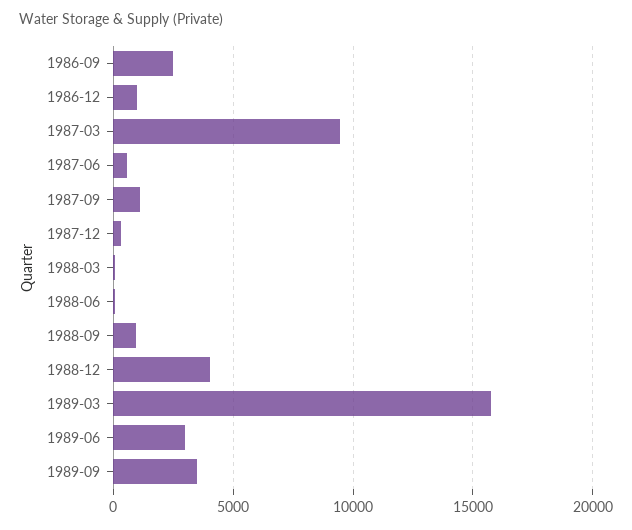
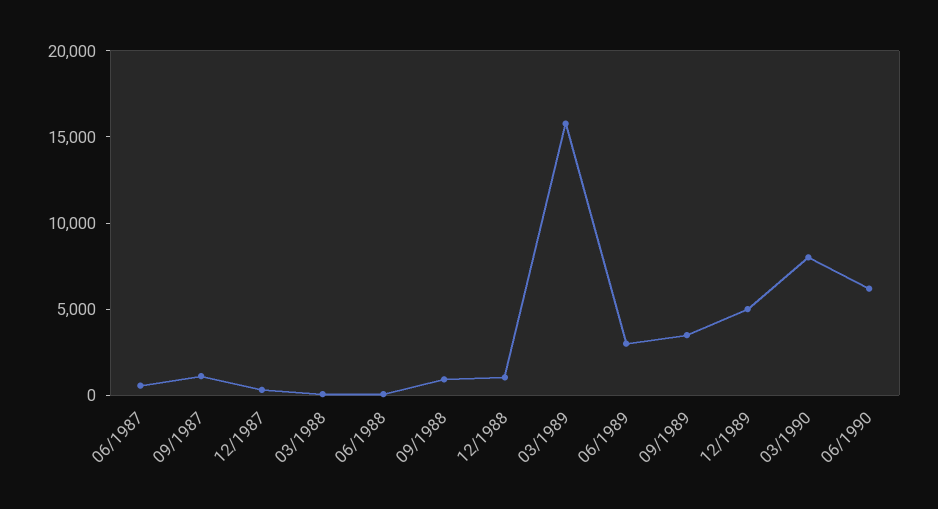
1986-09: 2500 -> none
1986-12: 1000 -> none
1987-03: 9500 -> none
1988-12: 4000 -> 1000
12/1989: none -> 5000
03/1990: none -> 8000
06/1990: none -> 6000

